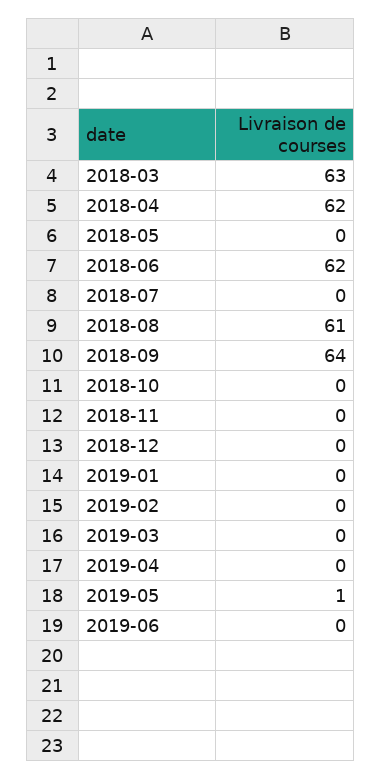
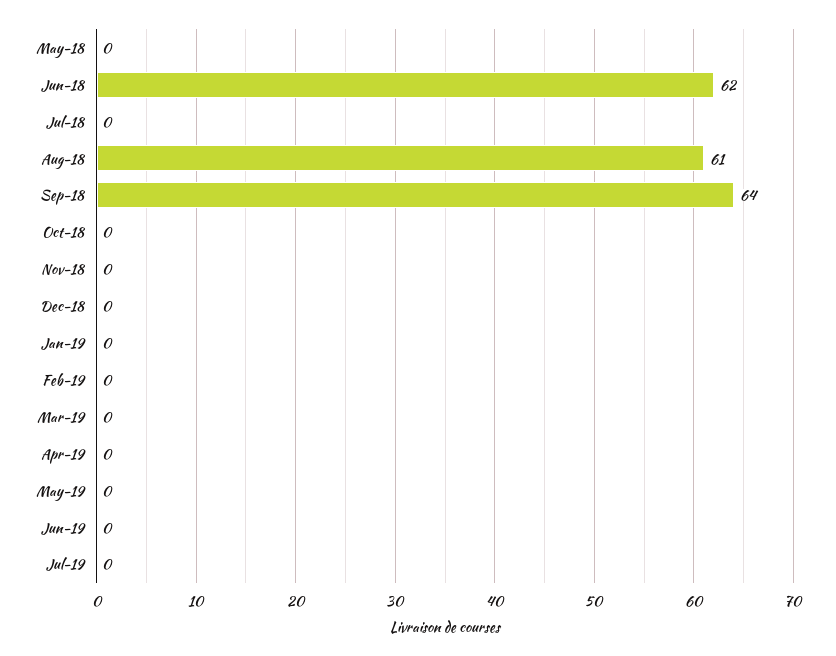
2018-03: 63 -> none
2018-04: 62 -> none
2019-05: 1 -> 0
Jul-19: none -> 0

